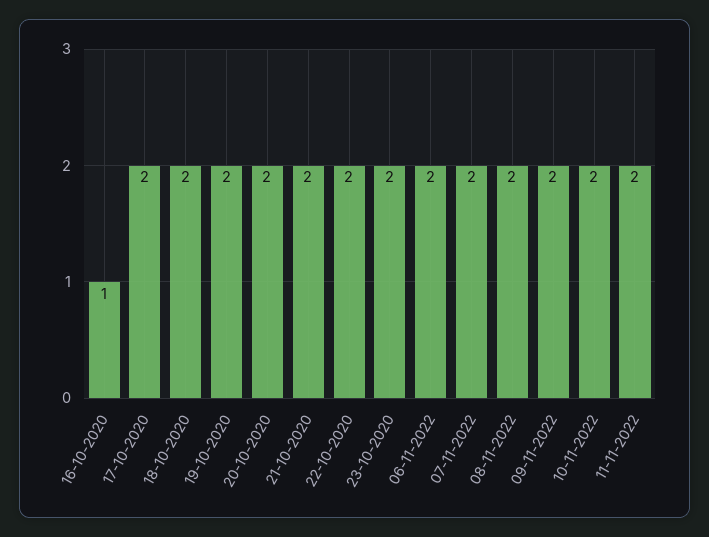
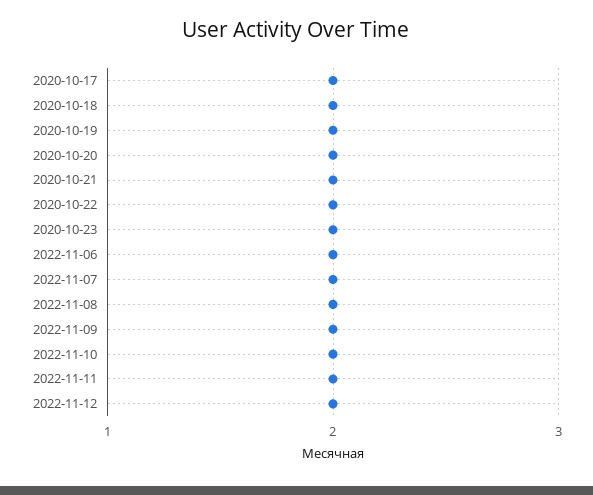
16-10-2020: 1 -> none
2022-11-12: none -> 2

